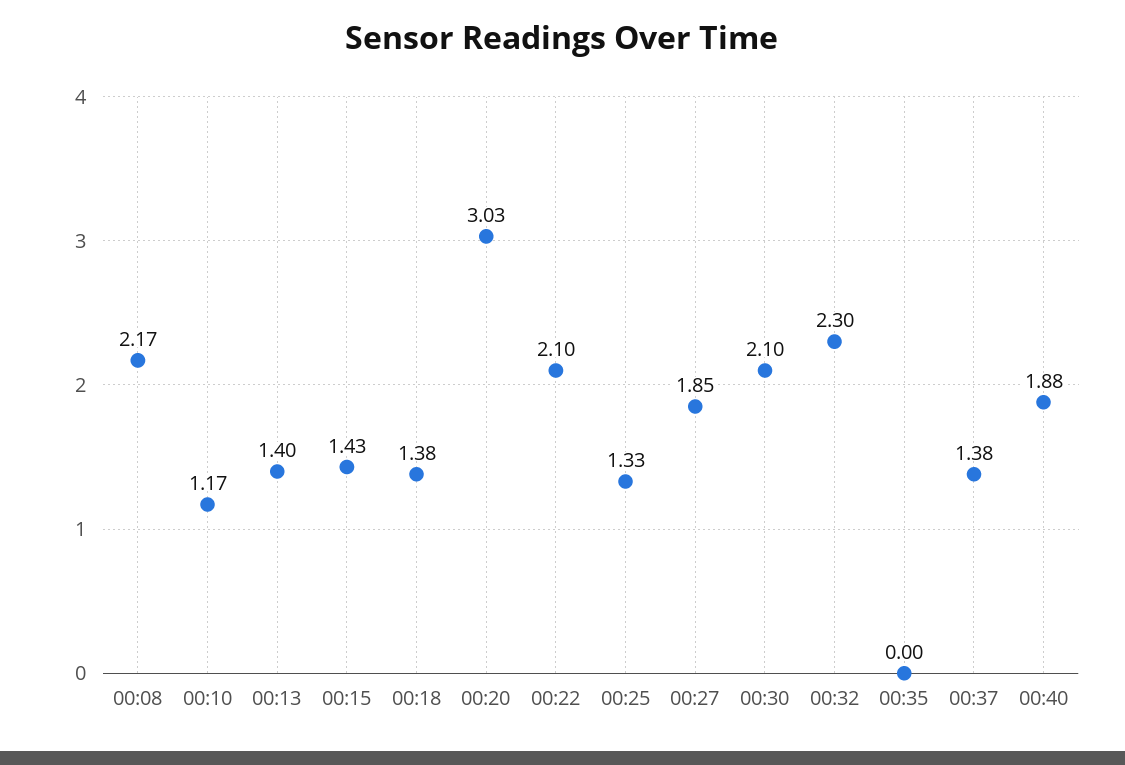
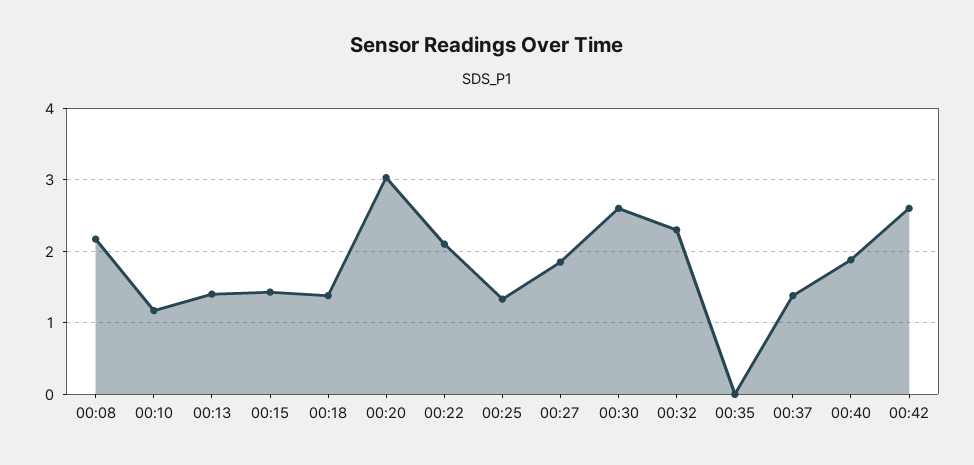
00:30: 2.1 -> 2.6
00:42: none -> 2.6

